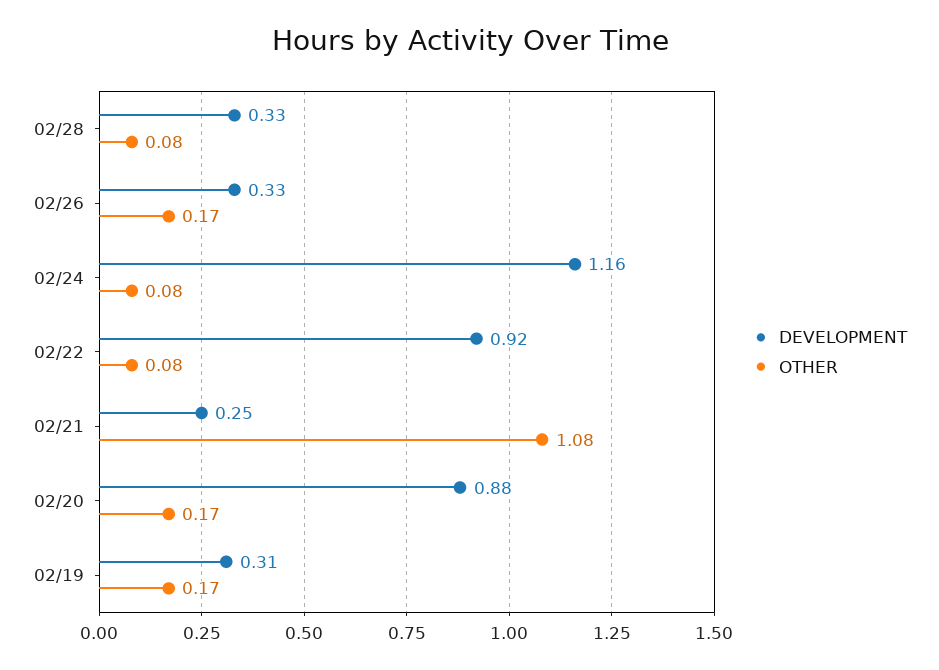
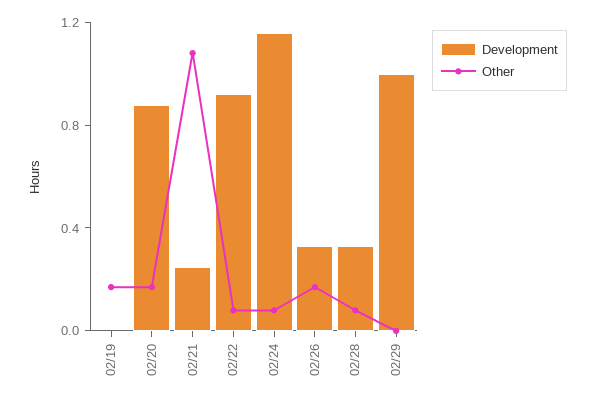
DEVELOPMENT, 02/19: 0.31 -> 0
DEVELOPMENT, 02/29: none -> 1
OTHER, 02/29: none -> 0

